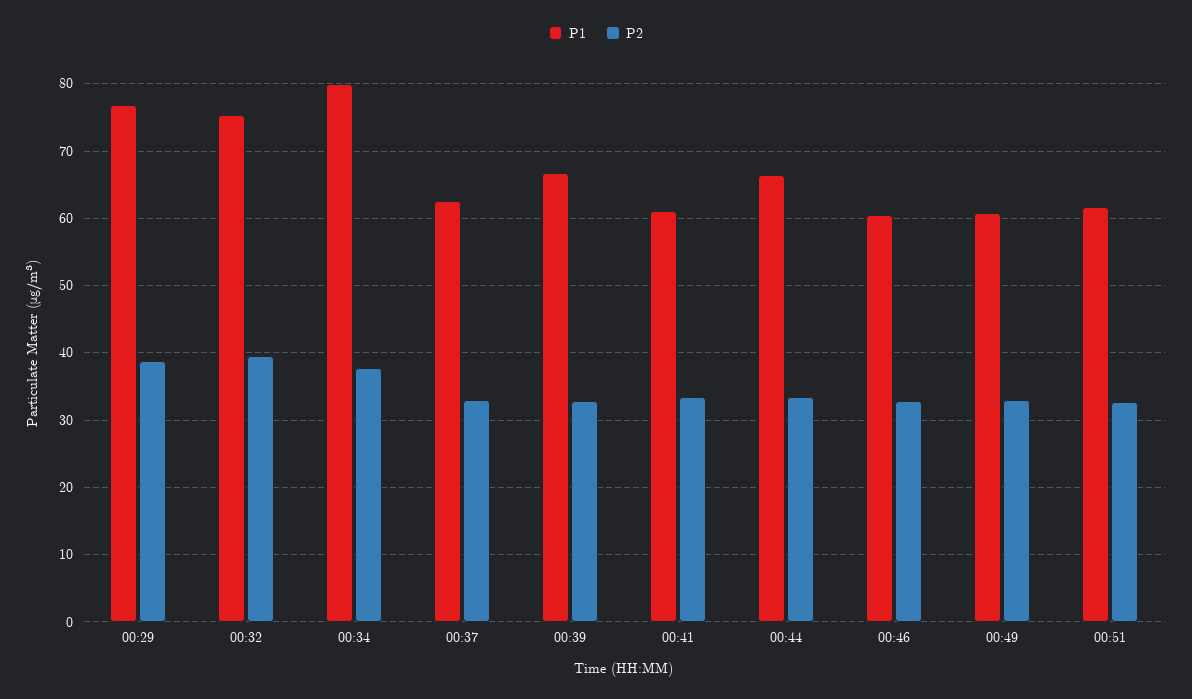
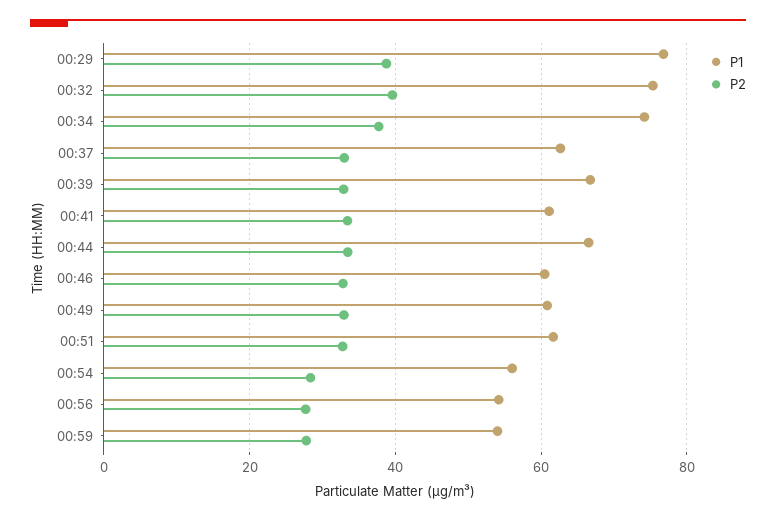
P1, 00:34: 80 -> 74
P1, 00:54: none -> 56
P2, 00:54: none -> 28
P1, 00:56: none -> 54
P2, 00:56: none -> 28
P1, 00:59: none -> 54
P2, 00:59: none -> 28

